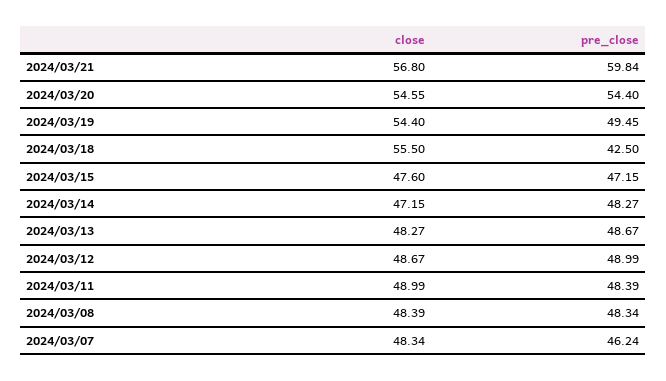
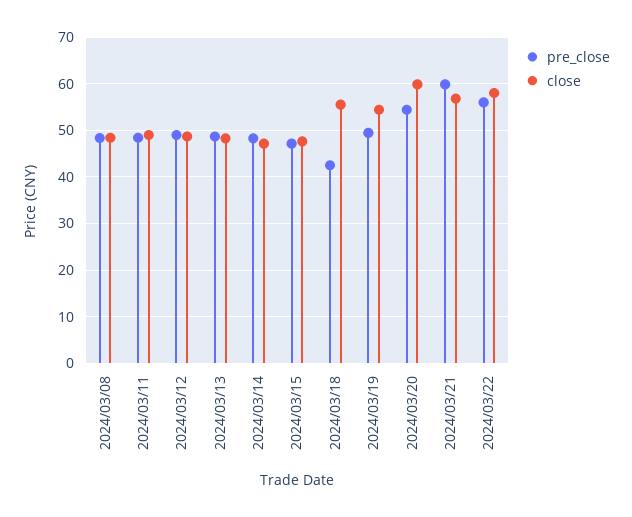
close, 2024/03/20: 54.55 -> 60
close, 2024/03/07: 48.34 -> none
pre_close, 2024/03/07: 46.24 -> none
pre_close, 2024/03/22: none -> 56
close, 2024/03/22: none -> 58

